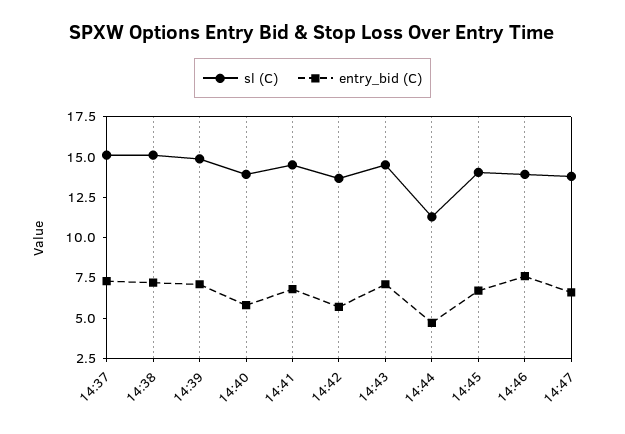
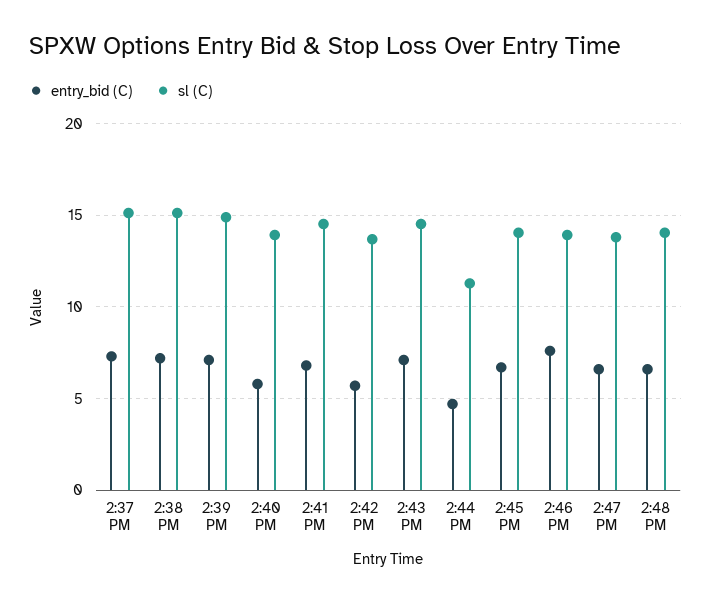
entry_bid (C), 2:48 PM: none -> 6.5
sl (C), 2:48 PM: none -> 14

